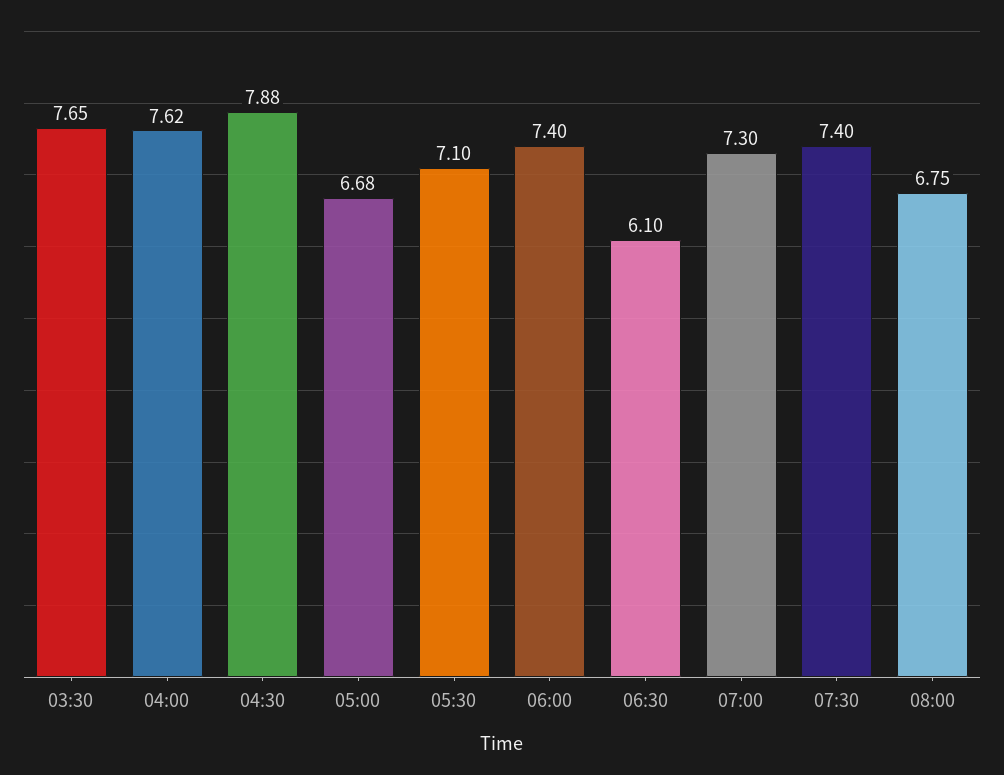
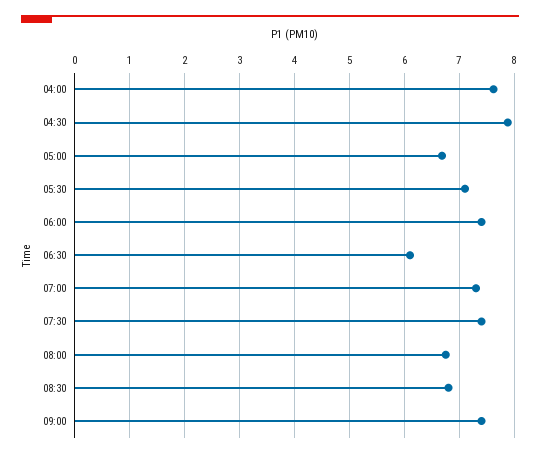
03:30: 7.65 -> none
08:30: none -> 6.8
09:00: none -> 7.4

